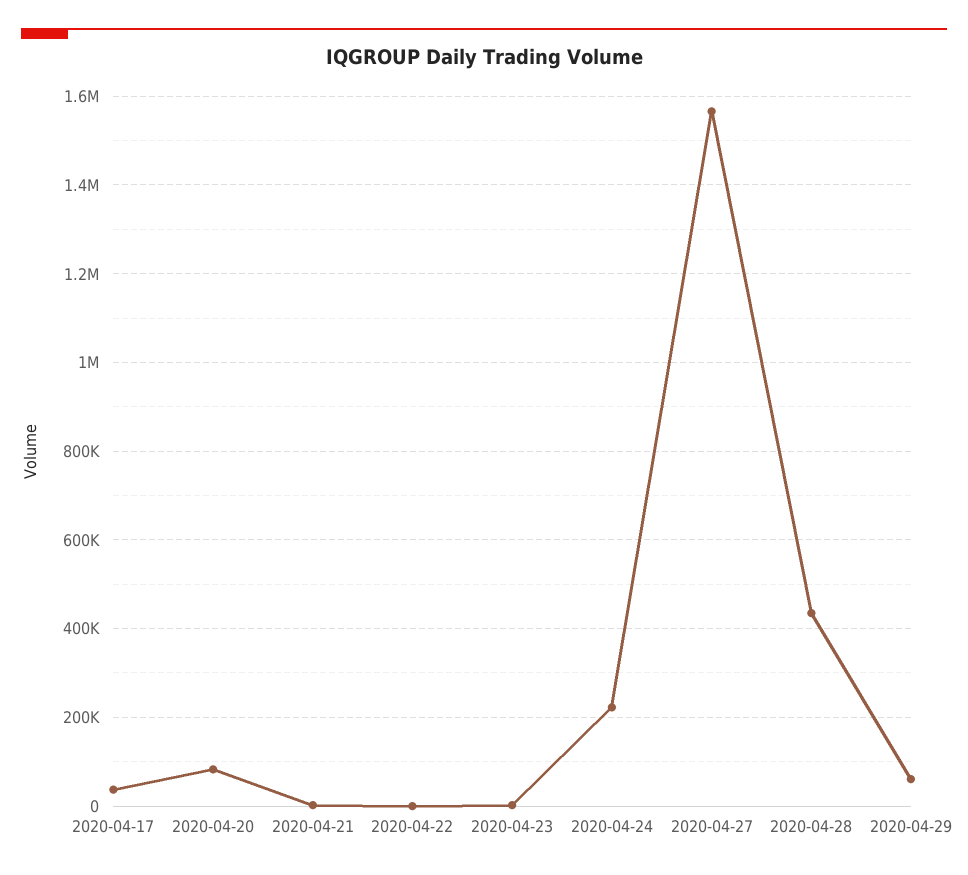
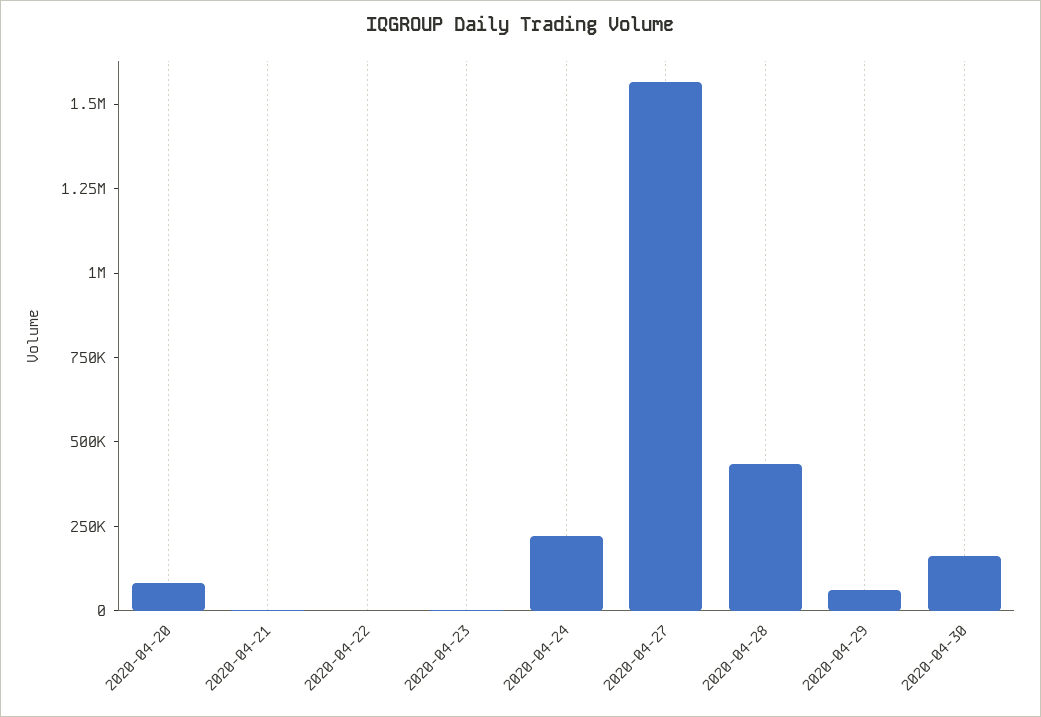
2020-04-17: 40000 -> none
2020-04-30: none -> 150000

